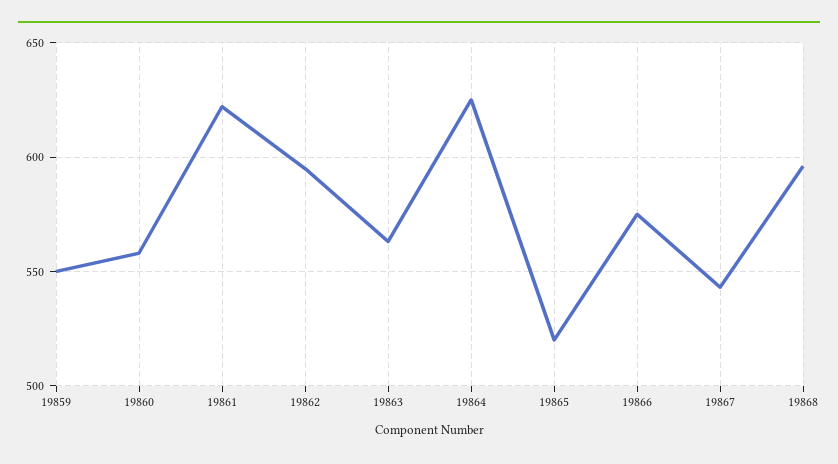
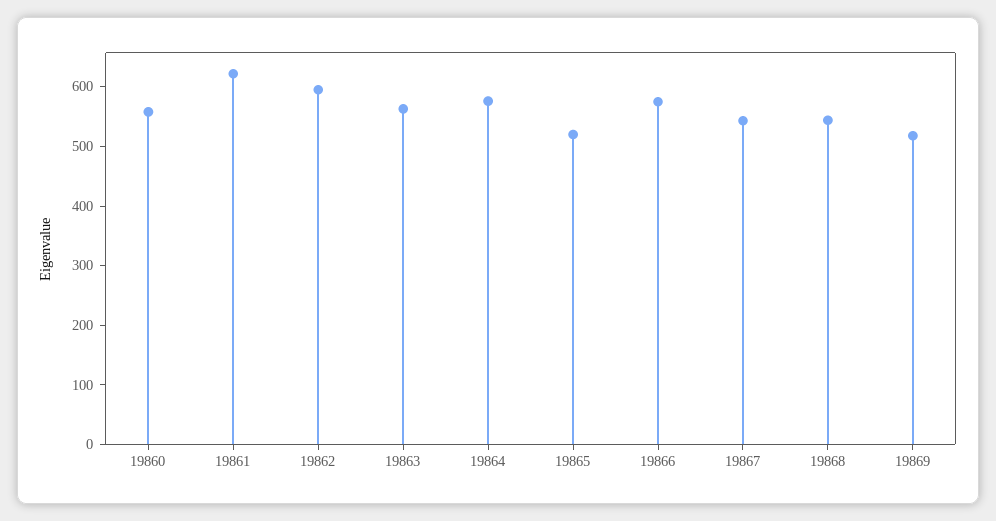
19859: 550 -> none
19864: 625 -> 580
19868: 595 -> 540
19869: none -> 520

